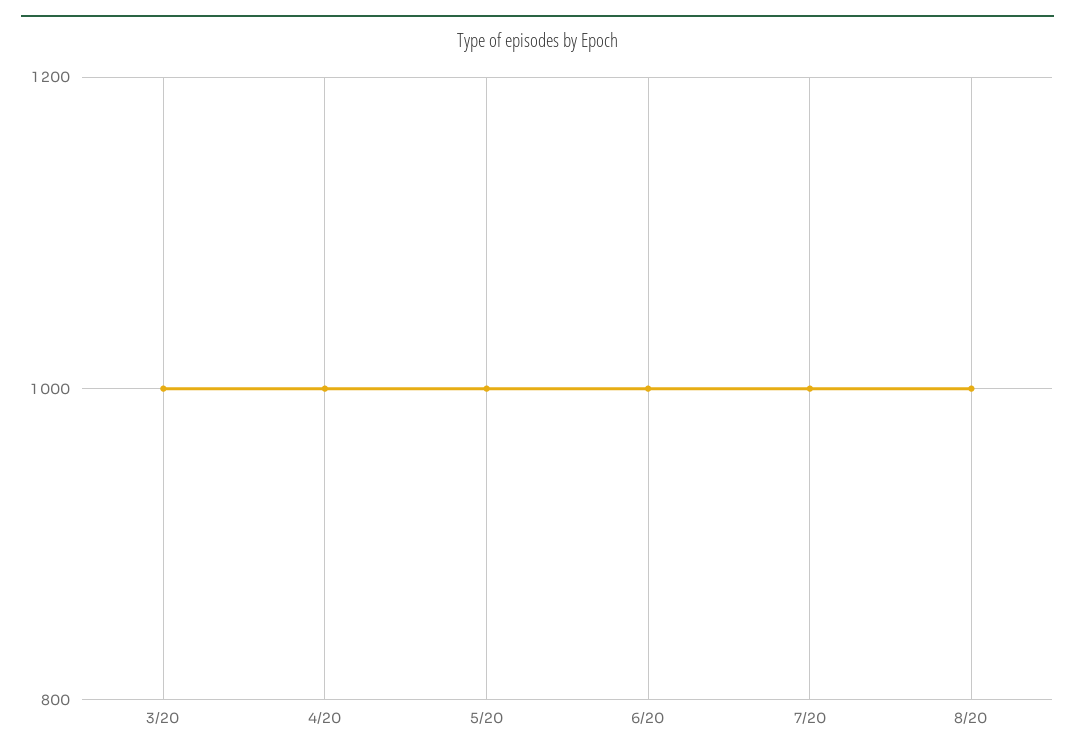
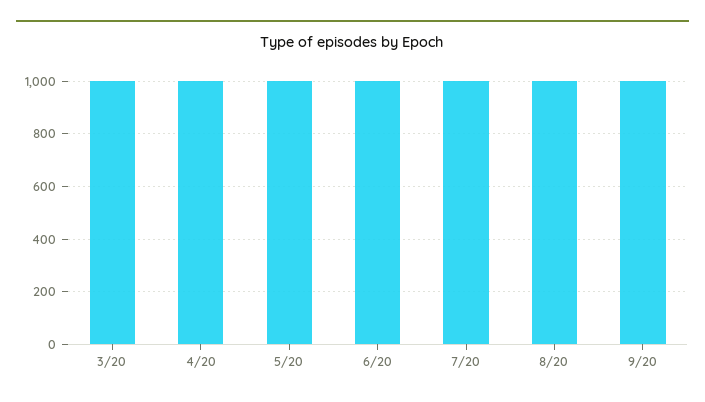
9/20: none -> 1000

